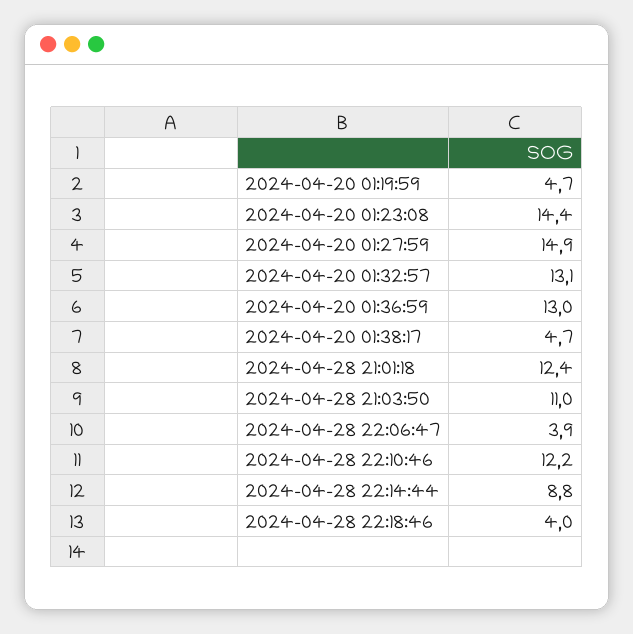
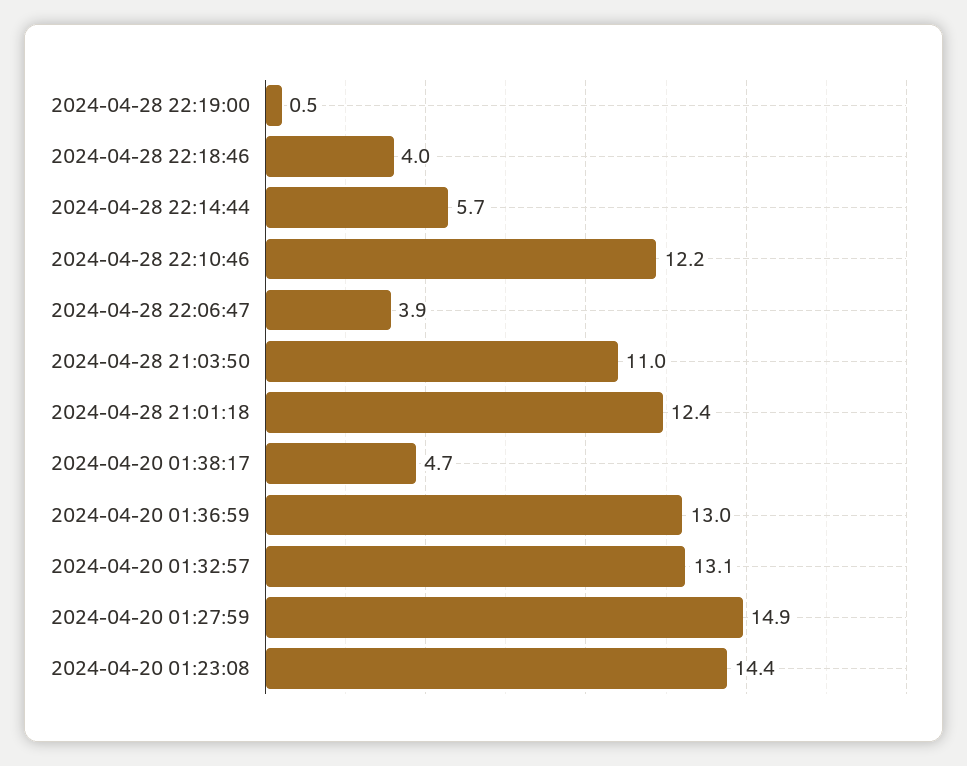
2024-04-20 01:19:59: 4.7 -> none
2024-04-28 22:14:44: 8.8 -> 5.7
2024-04-28 22:19:00: none -> 0.5

